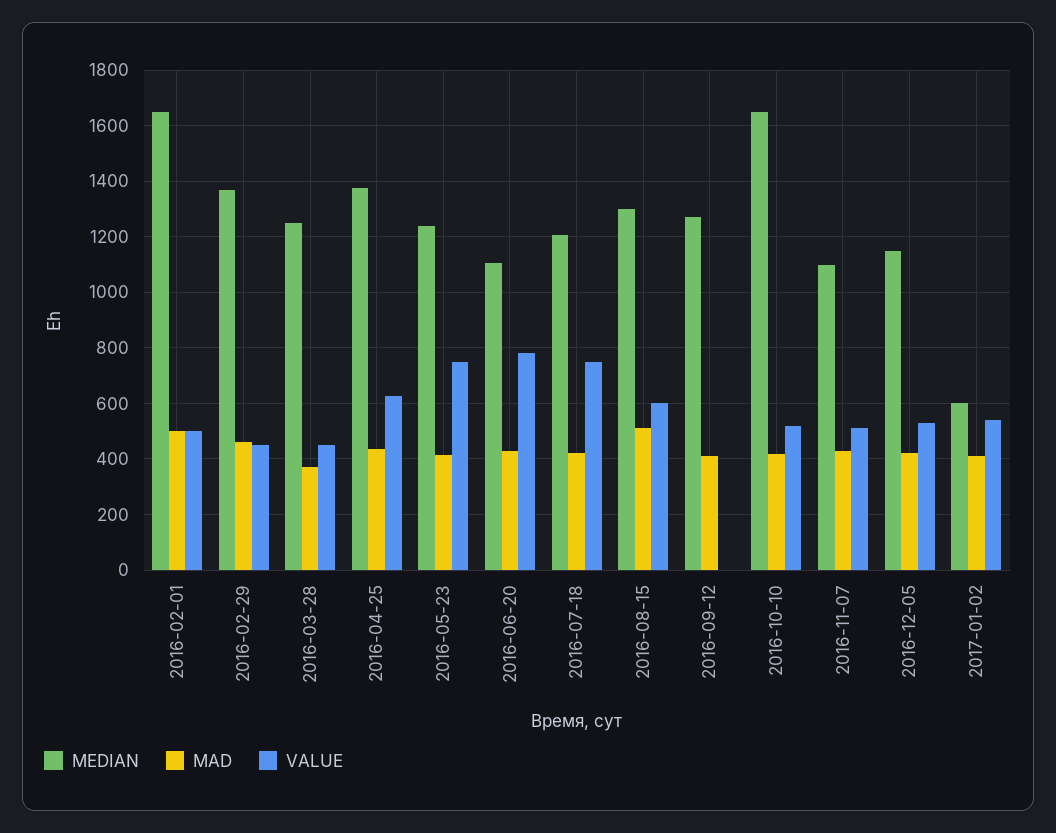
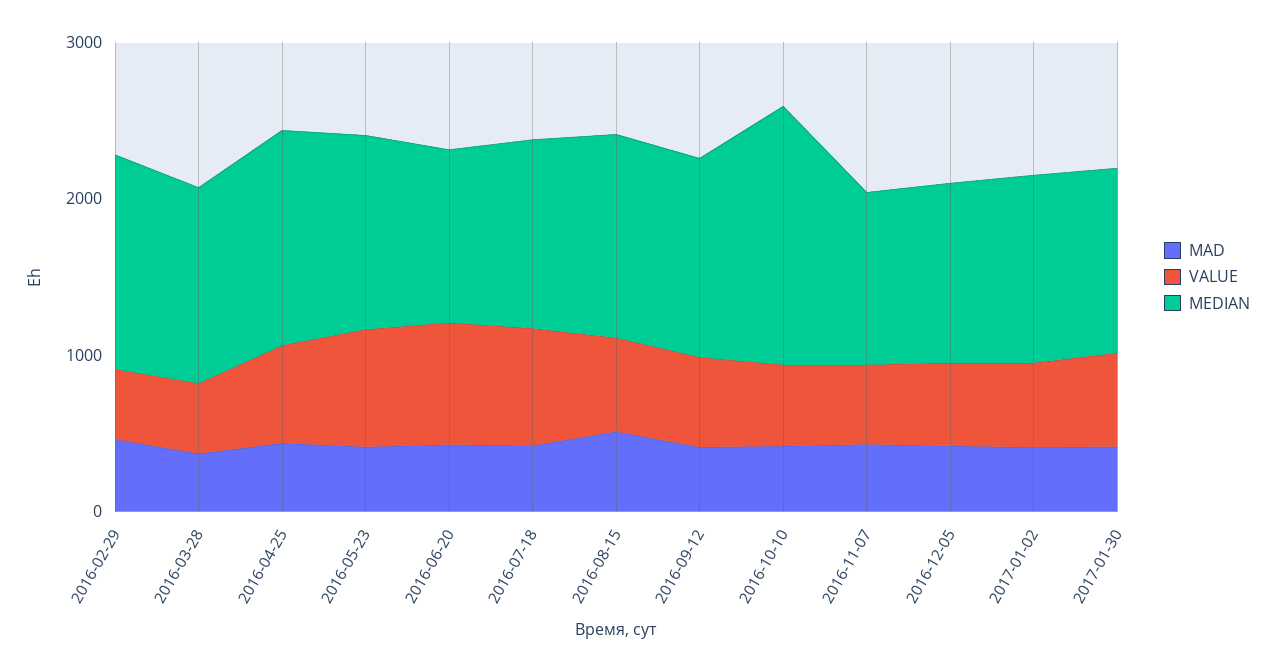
MEDIAN, 2016-02-01: 1650 -> none
MAD, 2016-02-01: 500 -> none
VALUE, 2016-02-01: 500 -> none
VALUE, 2016-09-12: 0 -> 600
MEDIAN, 2017-01-02: 600 -> 1200
MAD, 2017-01-30: none -> 400
VALUE, 2017-01-30: none -> 600
MEDIAN, 2017-01-30: none -> 1200

